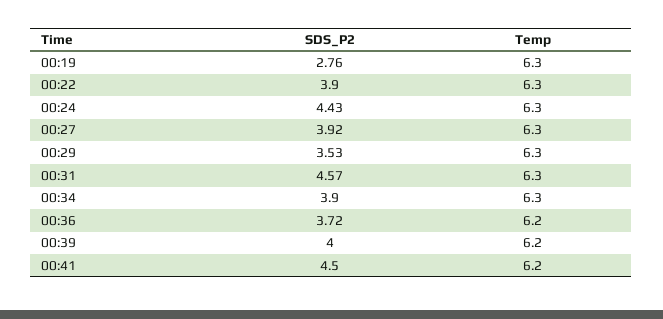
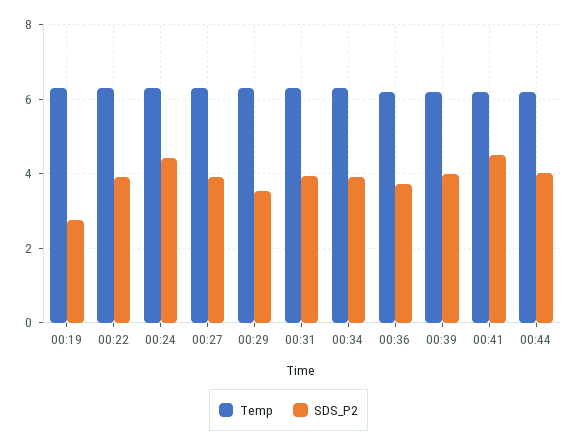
SDS_P2, 00:31: 4.57 -> 4
Temp, 00:44: none -> 6.2
SDS_P2, 00:44: none -> 4

